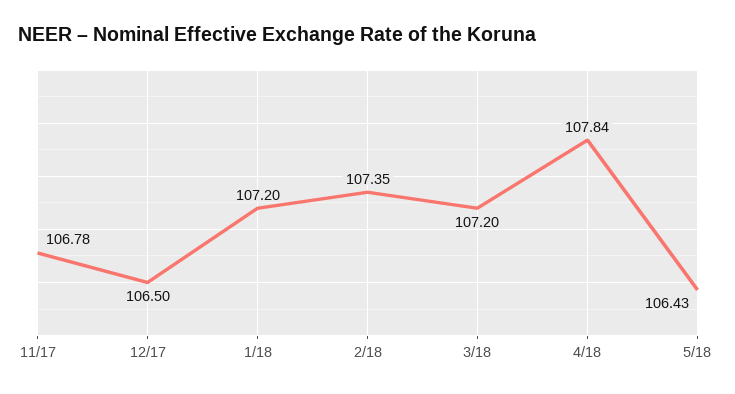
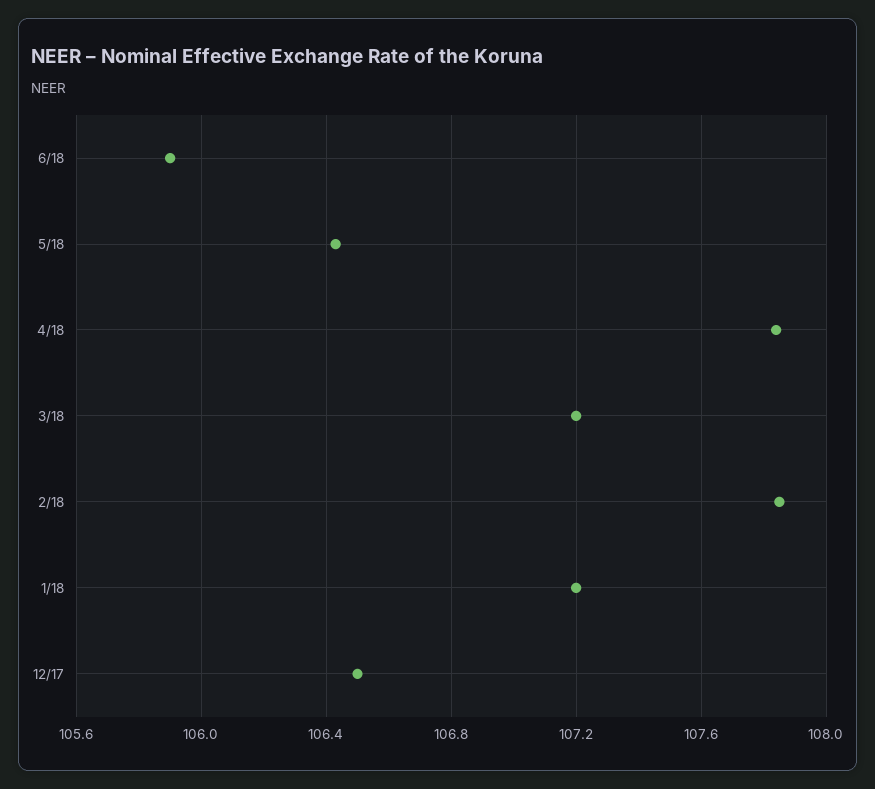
11/17: 106.78 -> none
2/18: 107.35 -> 107.85
6/18: none -> 105.9

